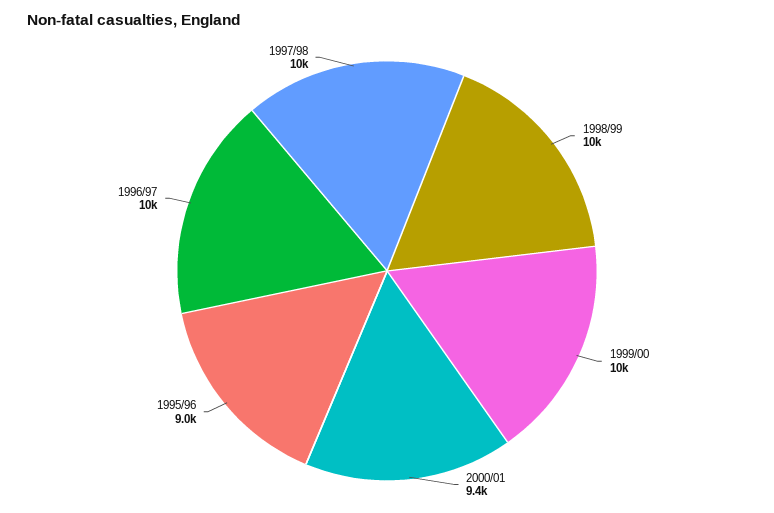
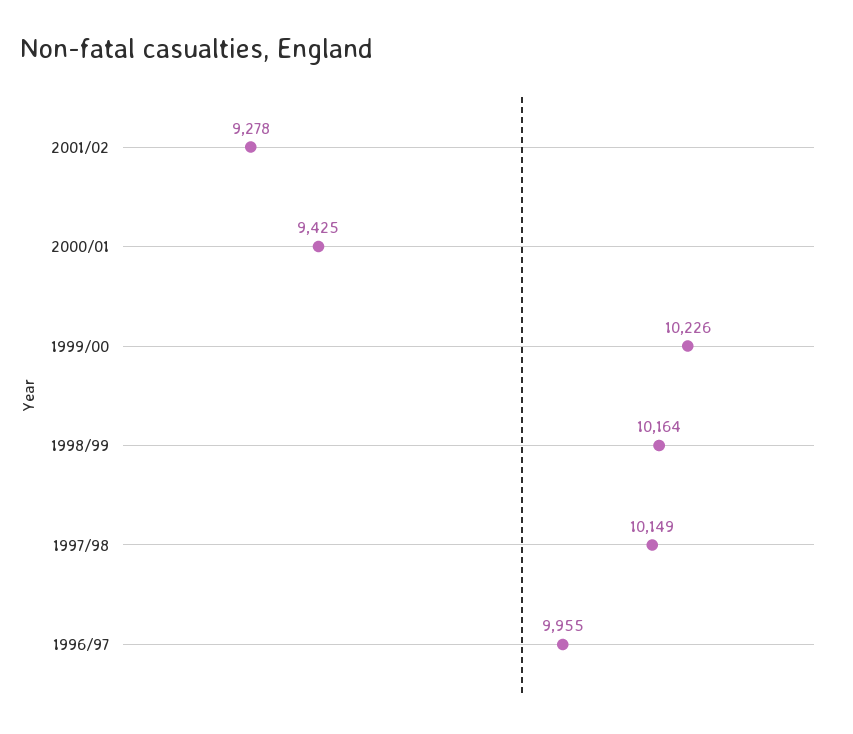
1995/96: 9000 -> none
2001/02: none -> 9278

